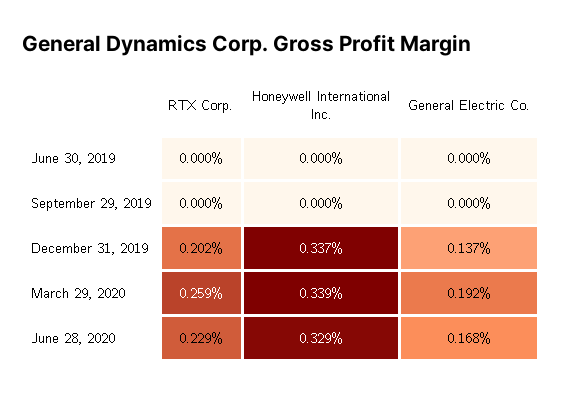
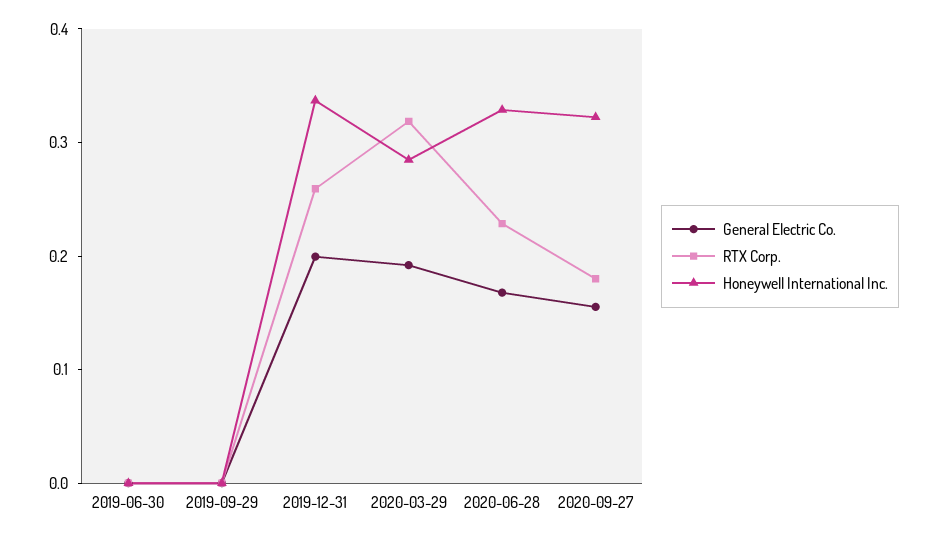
RTX Corp., December 31, 2019: 0.202 -> 0.26
General Electric Co., December 31, 2019: 0.137 -> 0.2
RTX Corp., March 29, 2020: 0.259 -> 0.32
Honeywell International Inc., March 29, 2020: 0.339 -> 0.28
General Electric Co., 2020-09-27: none -> 0.16
RTX Corp., 2020-09-27: none -> 0.18
Honeywell International Inc., 2020-09-27: none -> 0.32

